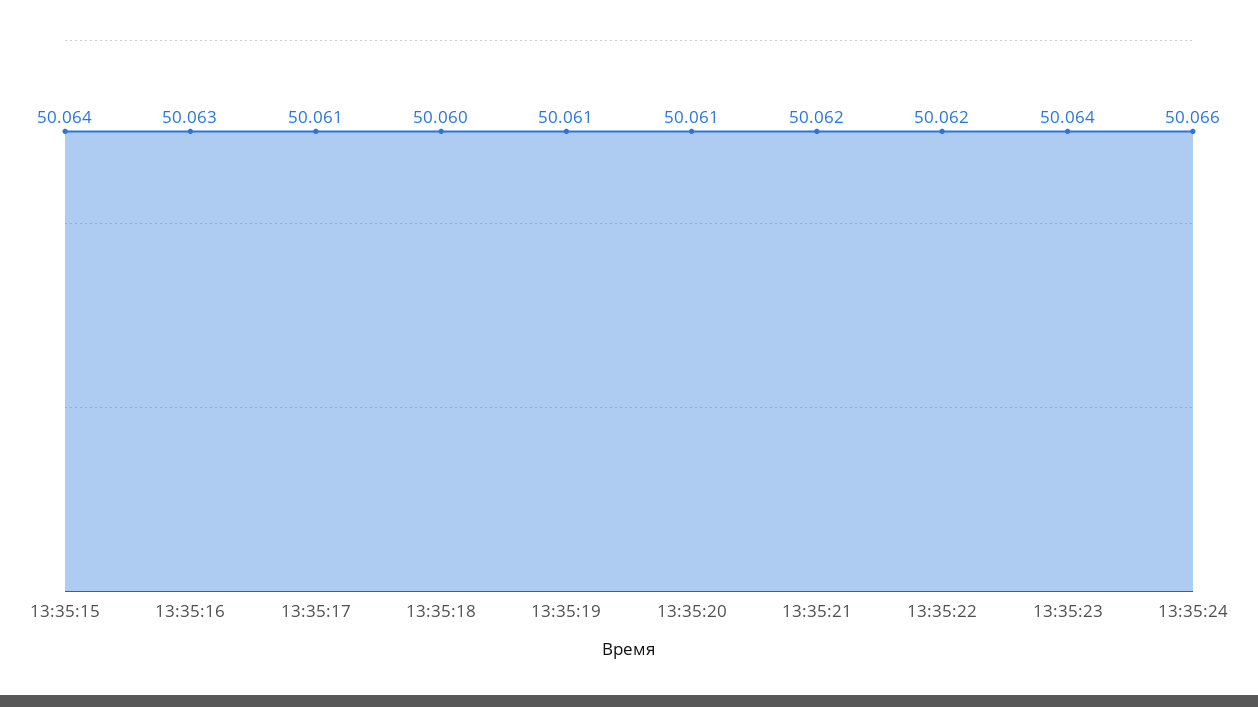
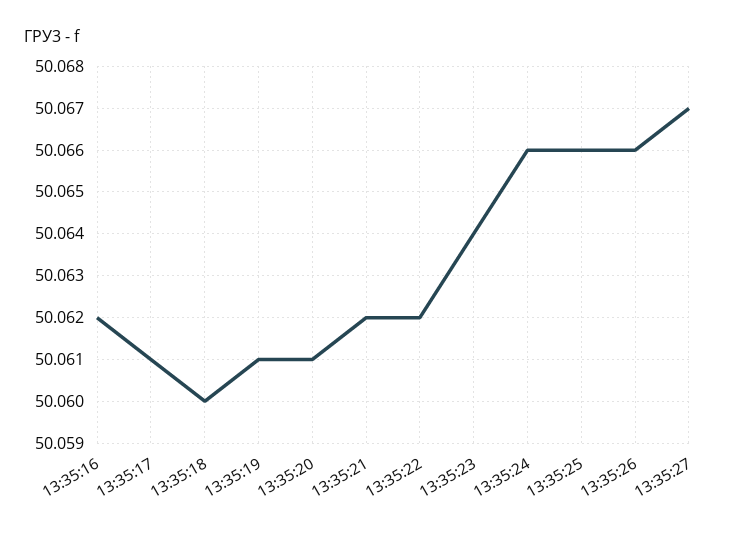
13:35:15: 50.064 -> none
13:35:16: 50.063 -> 50.062
13:35:25: none -> 50.066
13:35:26: none -> 50.066
13:35:27: none -> 50.067

